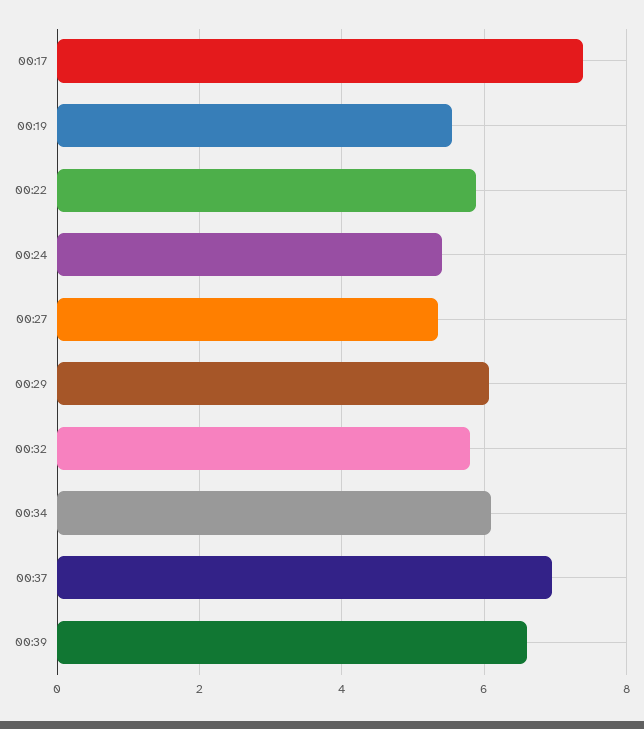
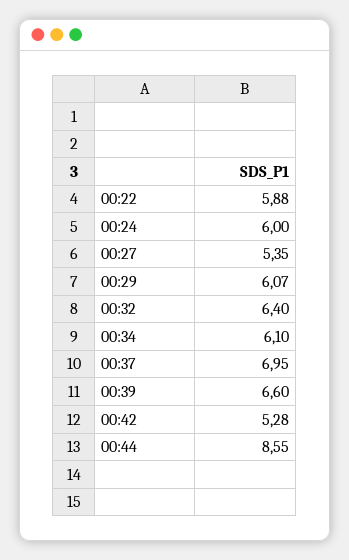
00:17: 7.4 -> none
00:19: 5.6 -> none
00:24: 5.4 -> 6
00:32: 5.8 -> 6.4
00:42: none -> 5.28
00:44: none -> 8.55

